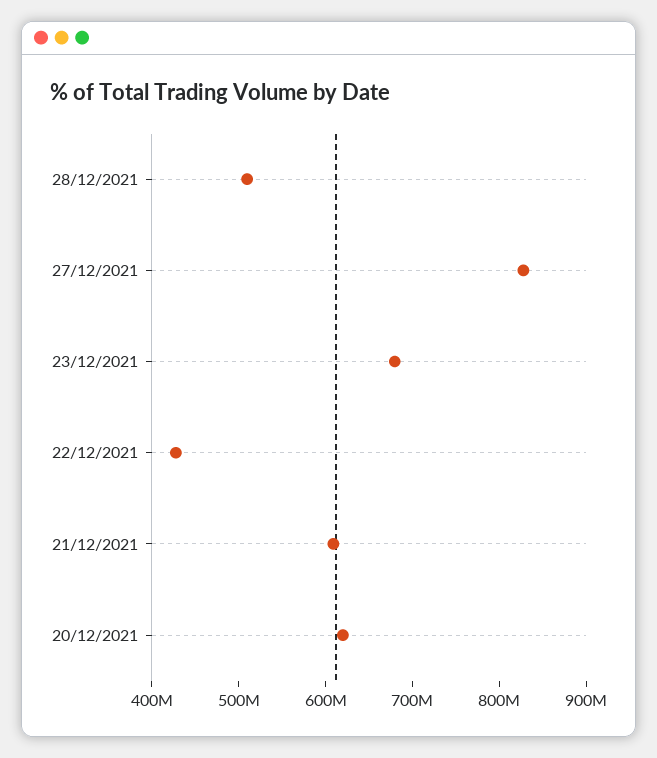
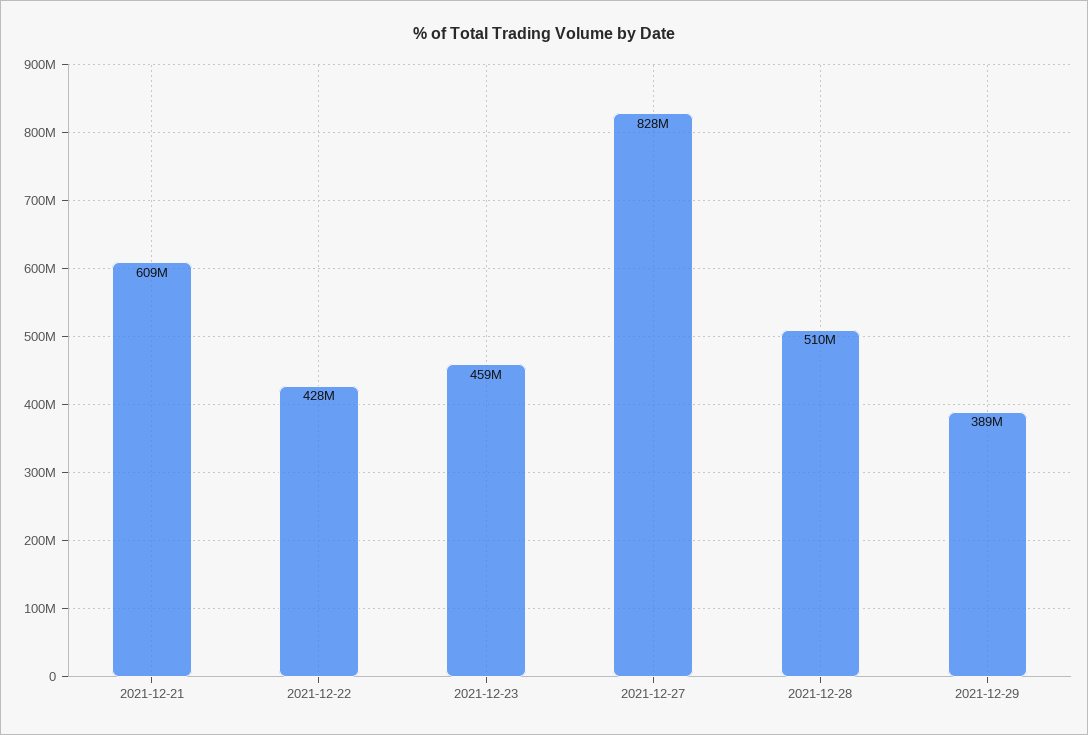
23/12/2021: 680000000 -> 459000000
20/12/2021: 620000000 -> none
2021-12-29: none -> 389000000

